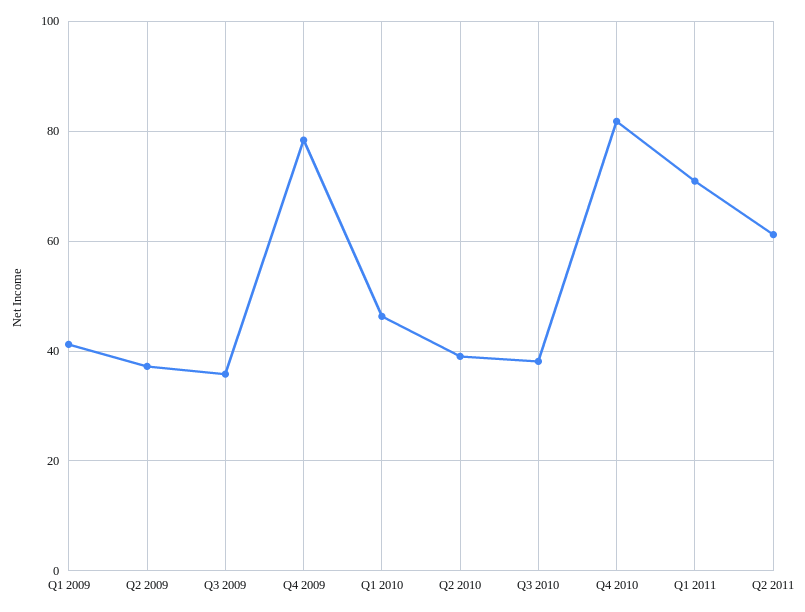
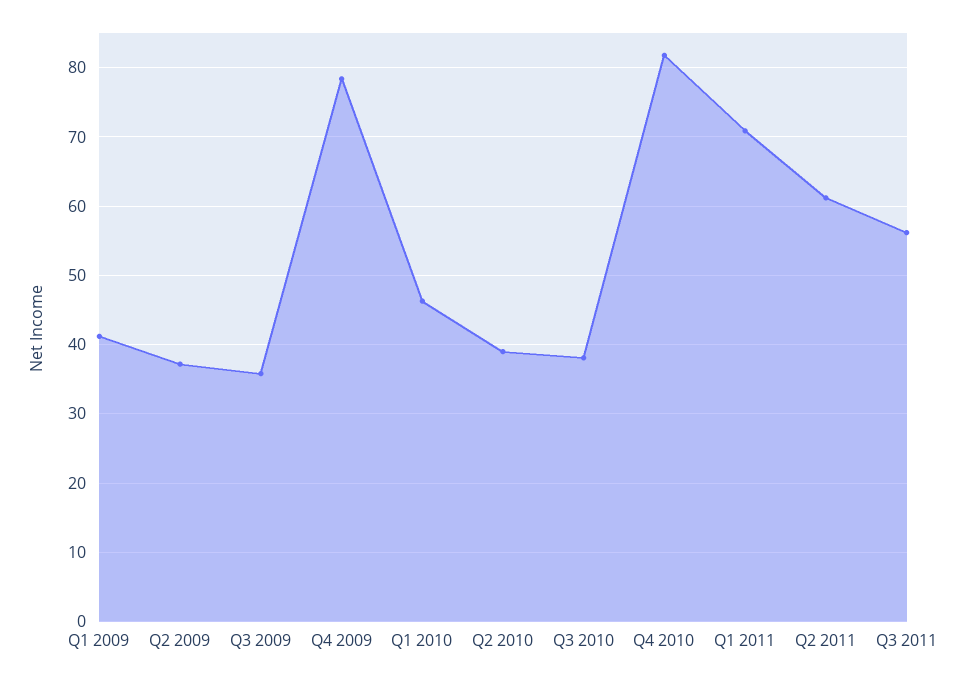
Q3 2011: none -> 56

